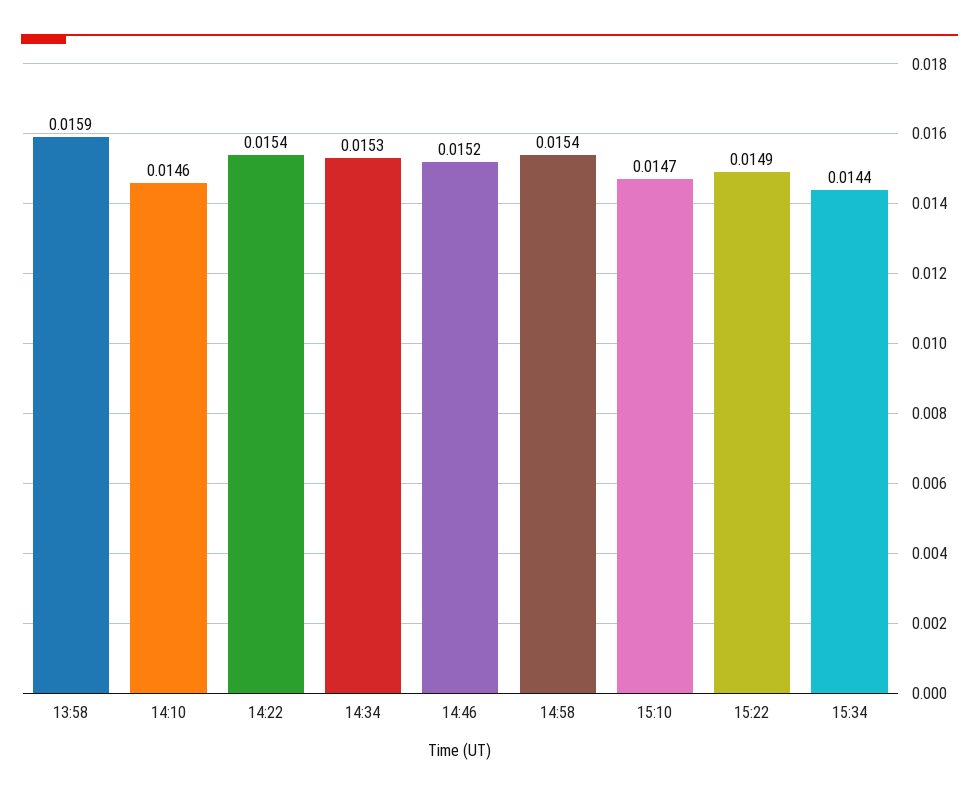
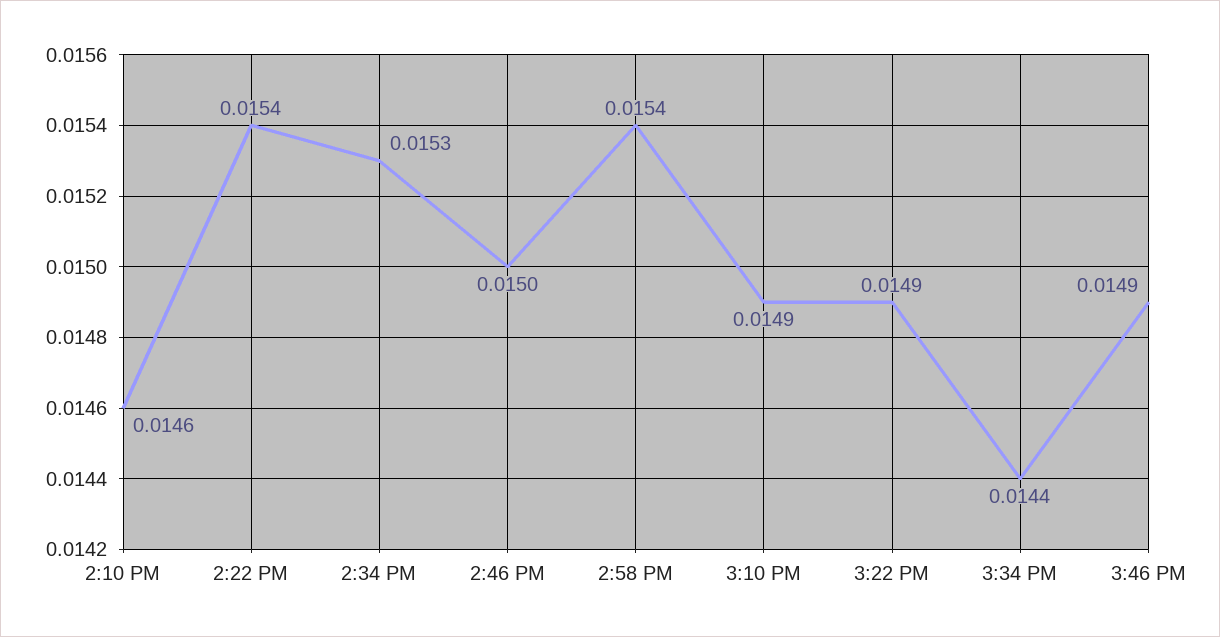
13:58: 0.0159 -> none
14:46: 0.0152 -> 0.015
15:10: 0.0147 -> 0.0149
3:46 PM: none -> 0.0149

